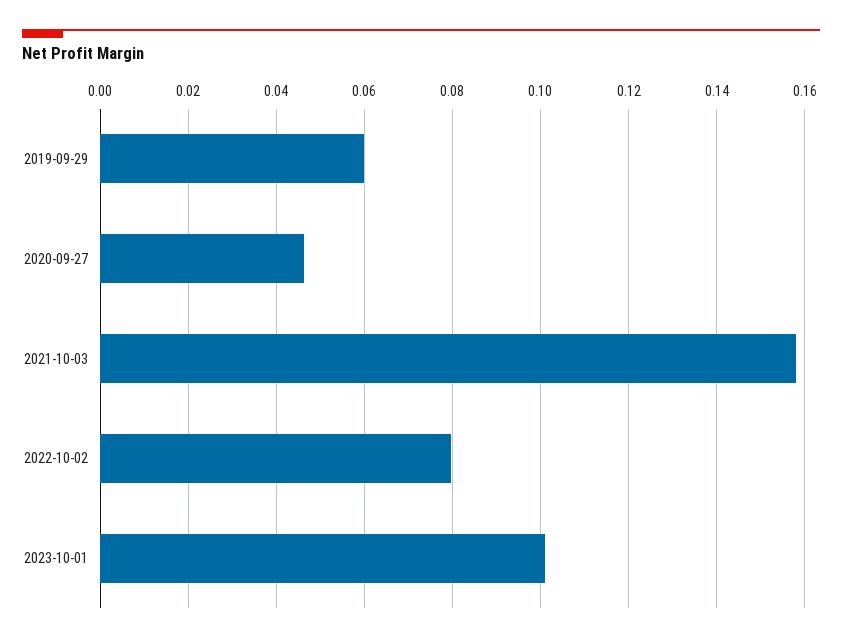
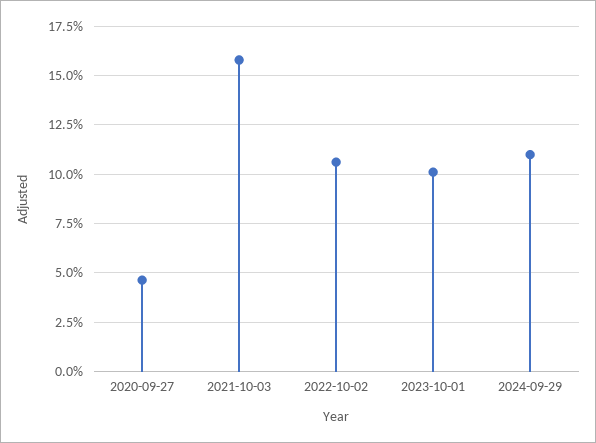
2019-09-29: 0.06 -> none
2022-10-02: 0.08 -> 0.105
2024-09-29: none -> 0.11

